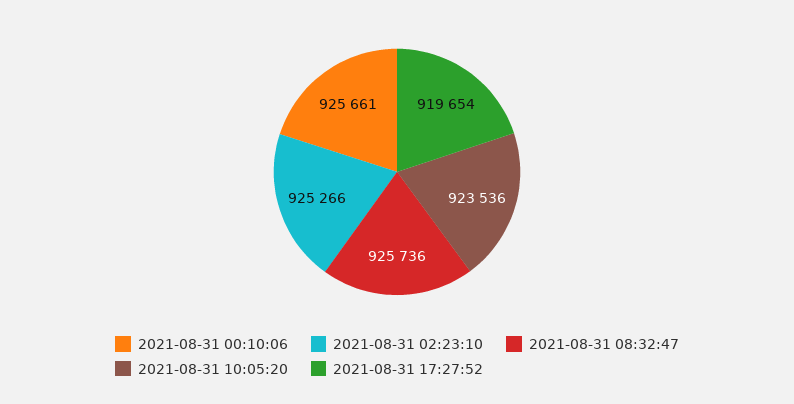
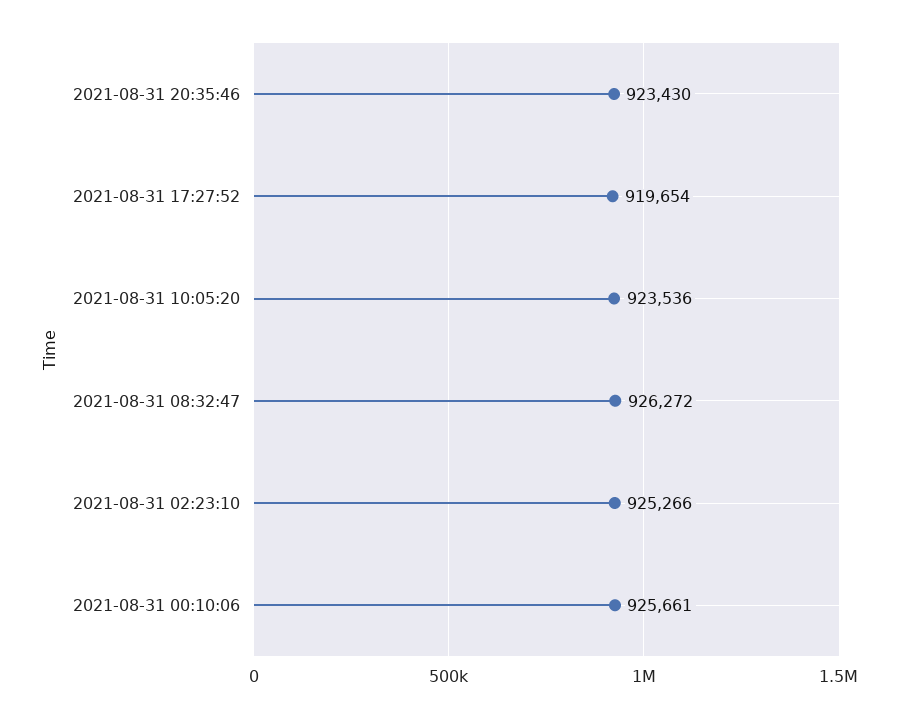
2021-08-31 08:32:47: 925736 -> 926272
2021-08-31 20:35:46: none -> 923430

